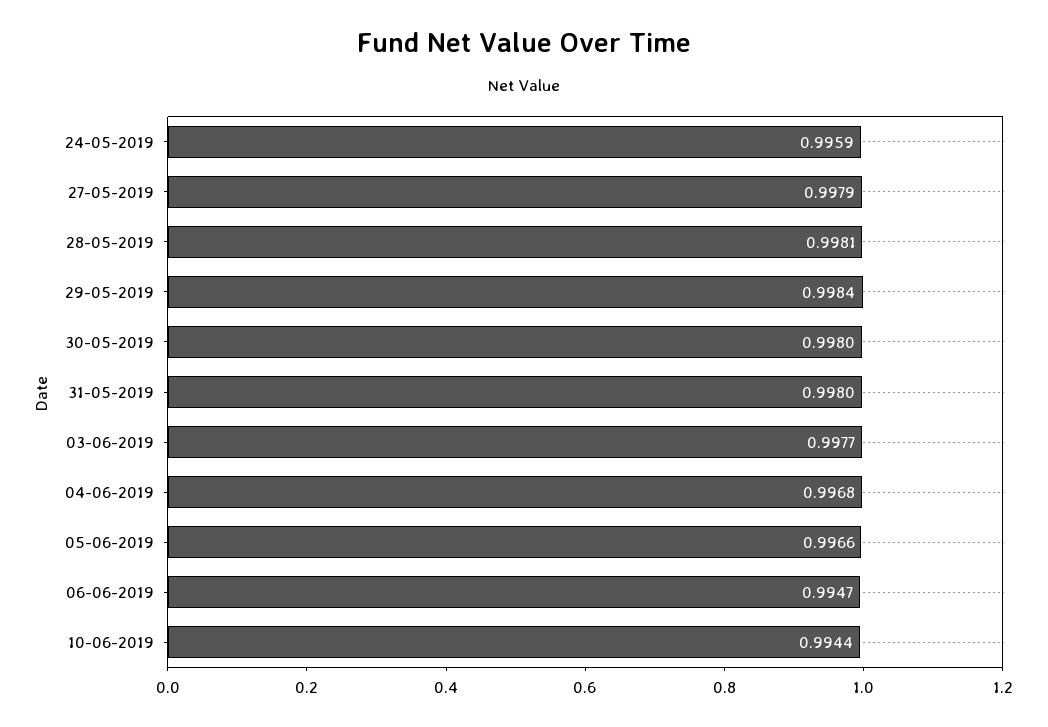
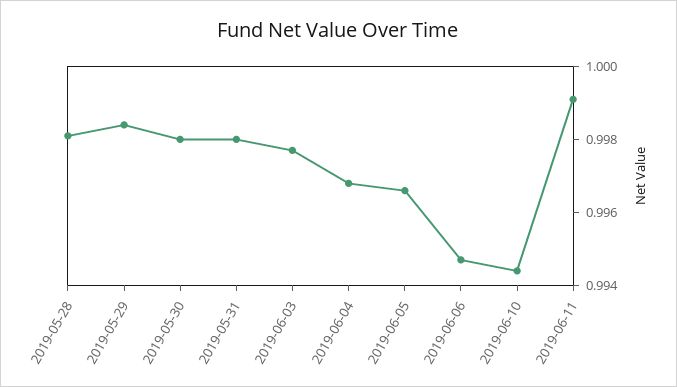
24-05-2019: 0.9959 -> none
27-05-2019: 0.9979 -> none
2019-06-11: none -> 0.999

